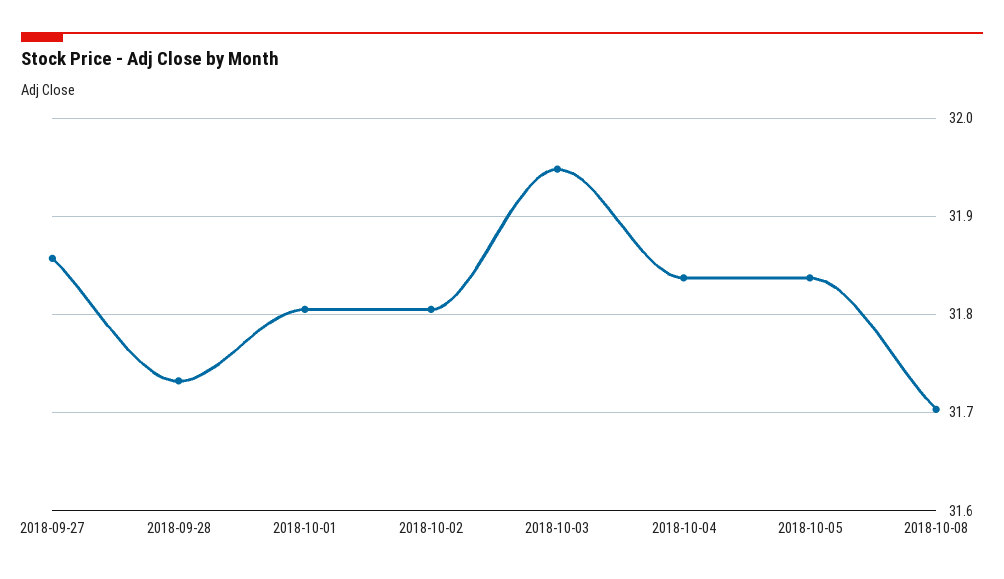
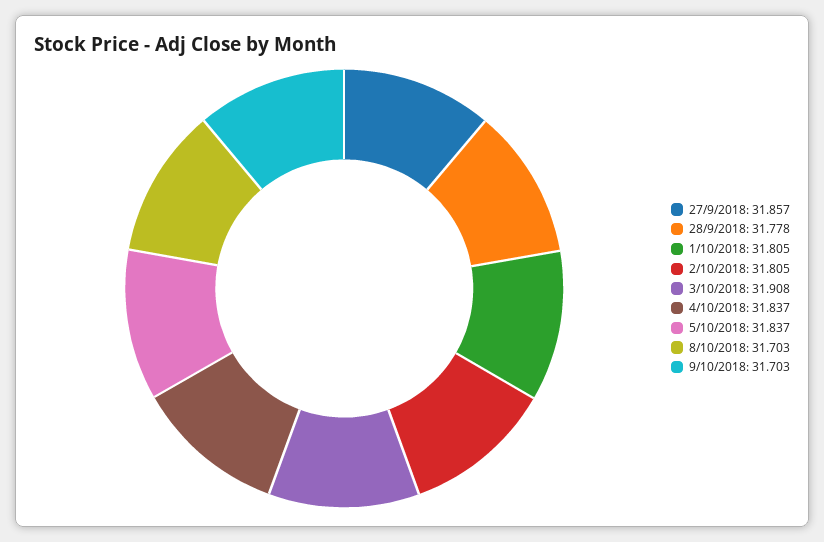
2018-09-28: 31.73 -> 31.778
2018-10-03: 31.95 -> 31.908
9/10/2018: none -> 31.703

